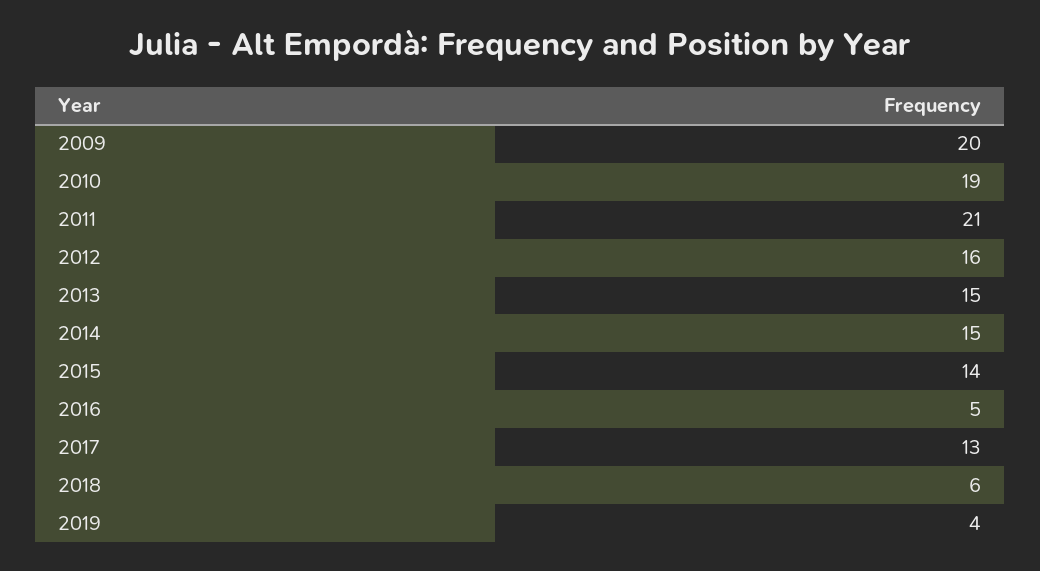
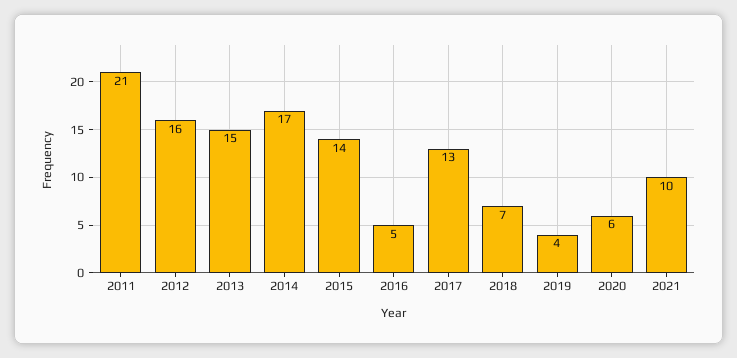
2009: 20 -> none
2010: 19 -> none
2014: 15 -> 17
2018: 6 -> 7
2020: none -> 6
2021: none -> 10

